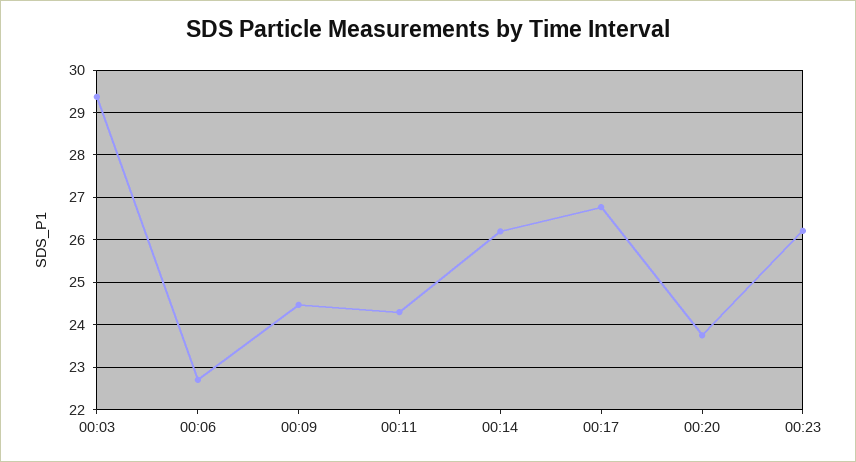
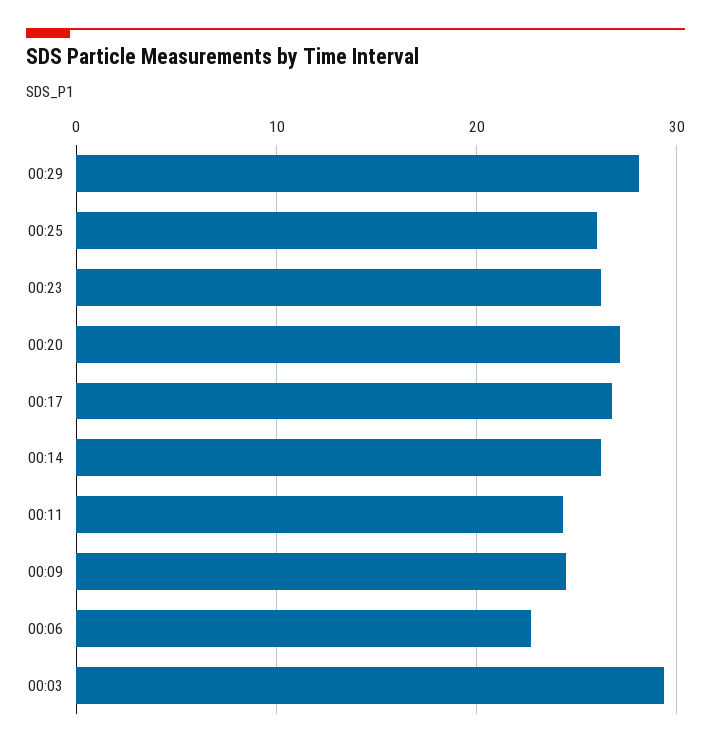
00:20: 23.8 -> 27
00:29: none -> 28
00:25: none -> 26

